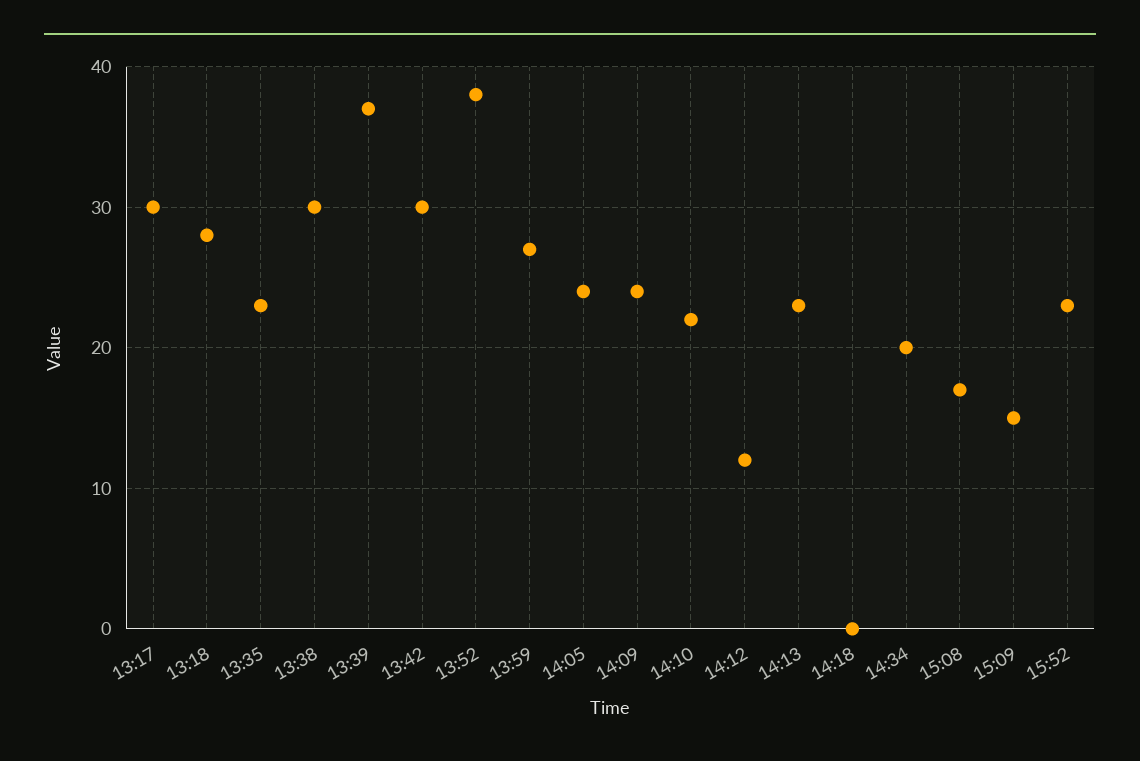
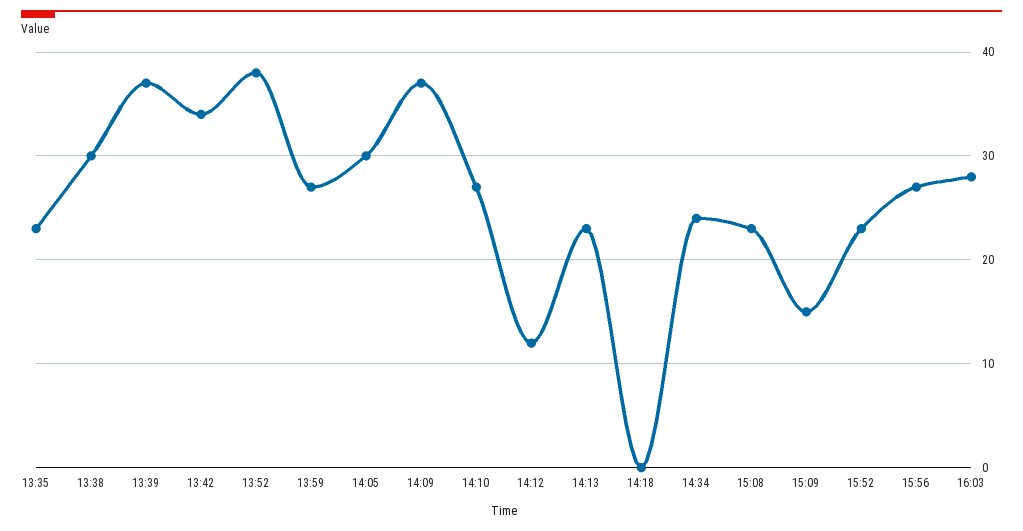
13:17: 30 -> none
13:18: 28 -> none
13:42: 30 -> 34
14:05: 24 -> 30
14:09: 24 -> 37
14:10: 22 -> 27
14:34: 20 -> 24
15:08: 17 -> 23
15:56: none -> 27
16:03: none -> 28

